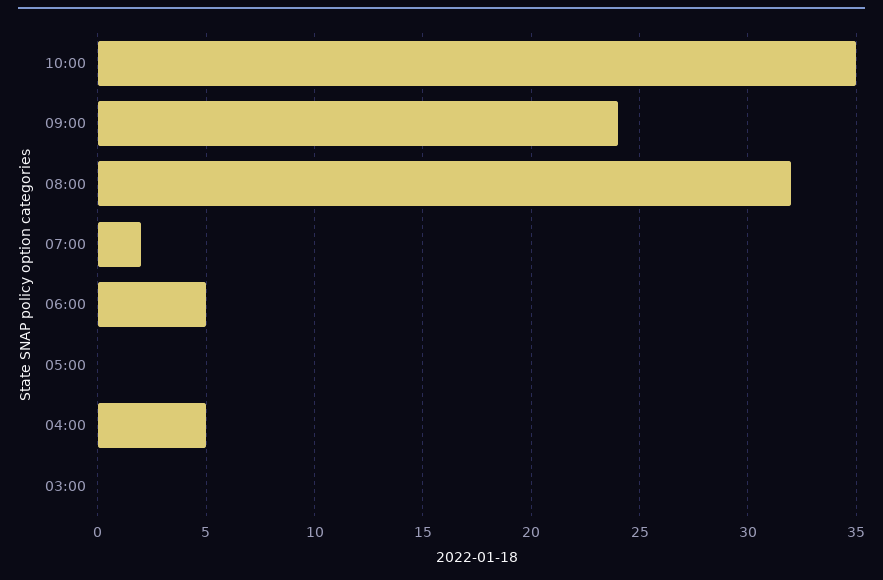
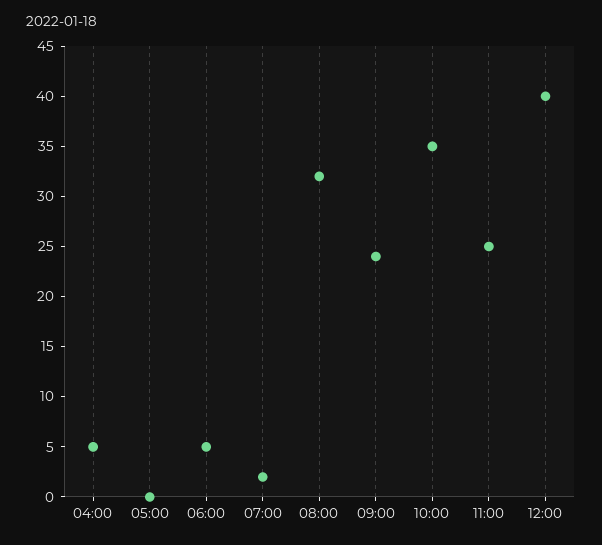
03:00: 0 -> none
11:00: none -> 25
12:00: none -> 40

